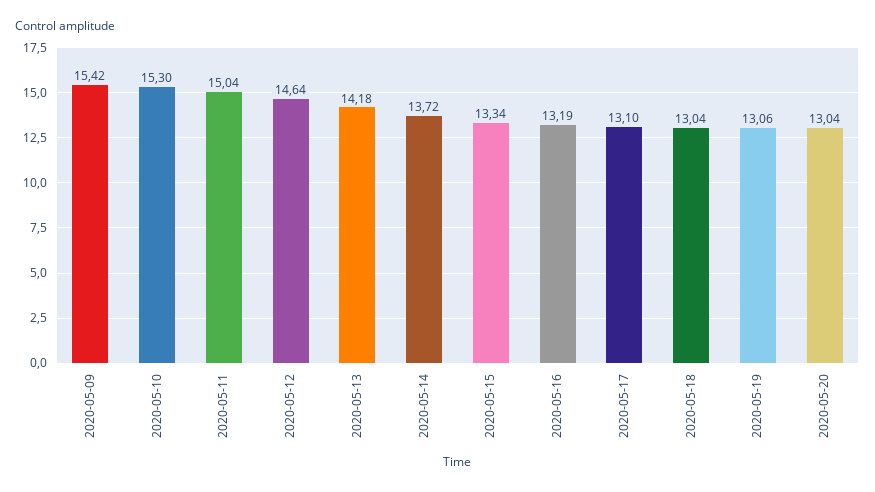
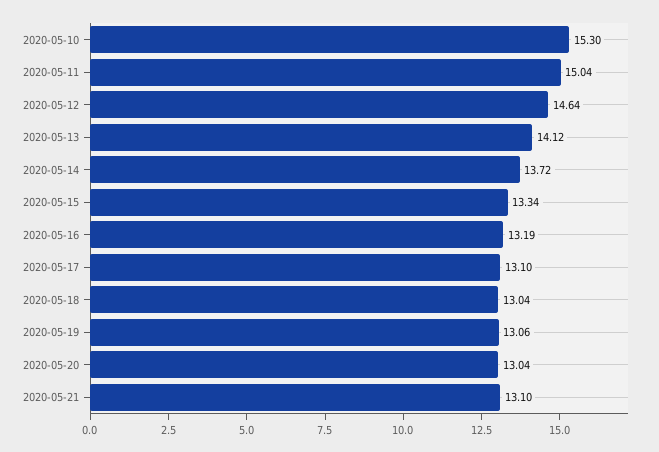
2020-05-09: 15.42 -> none
2020-05-13: 14.18 -> 14.12
2020-05-21: none -> 13.1

